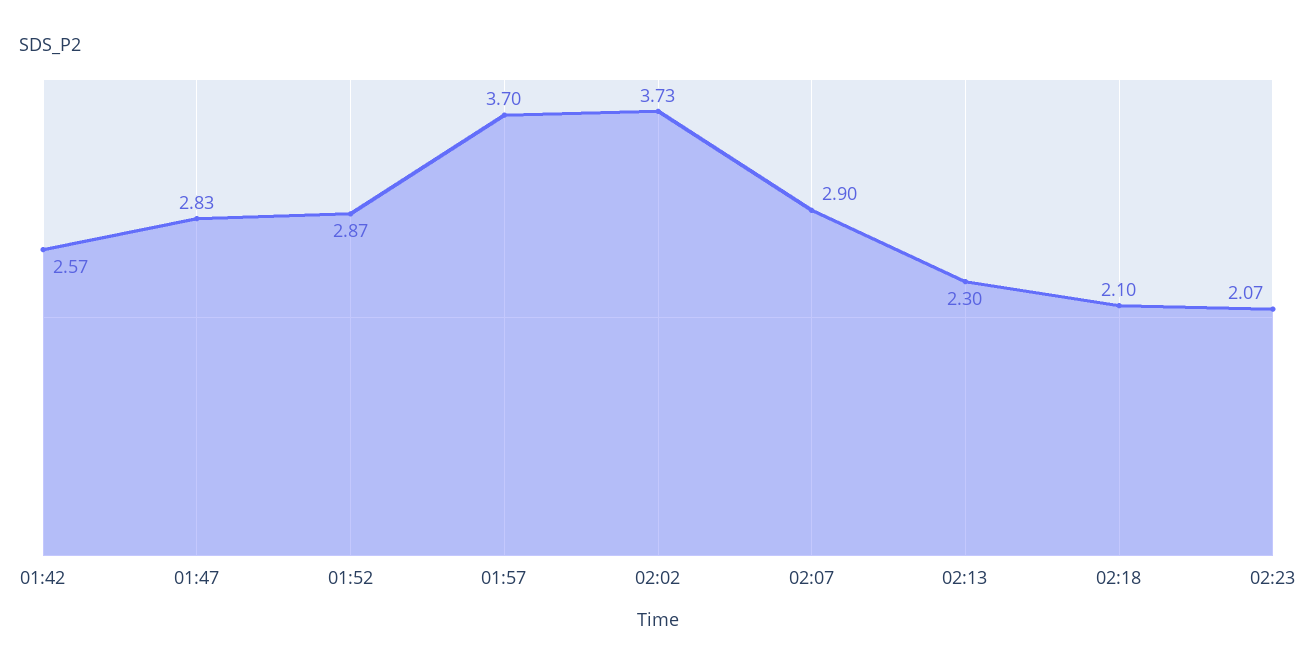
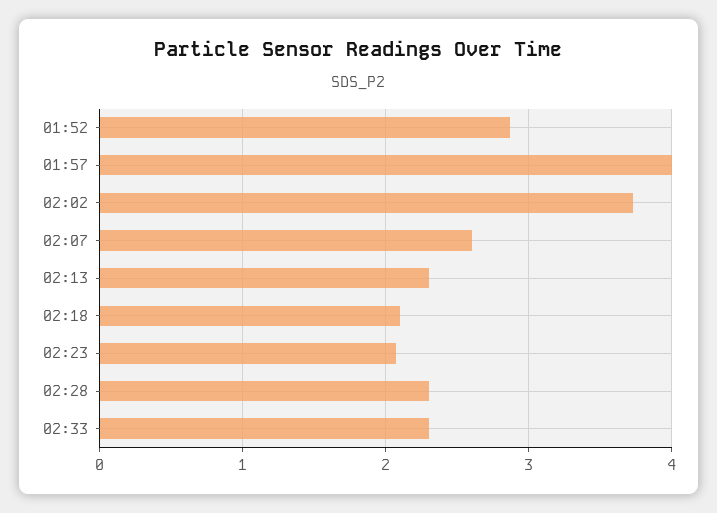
01:42: 2.57 -> none
01:47: 2.83 -> none
01:57: 3.7 -> 4
02:07: 2.9 -> 2.6
02:28: none -> 2.3
02:33: none -> 2.3

